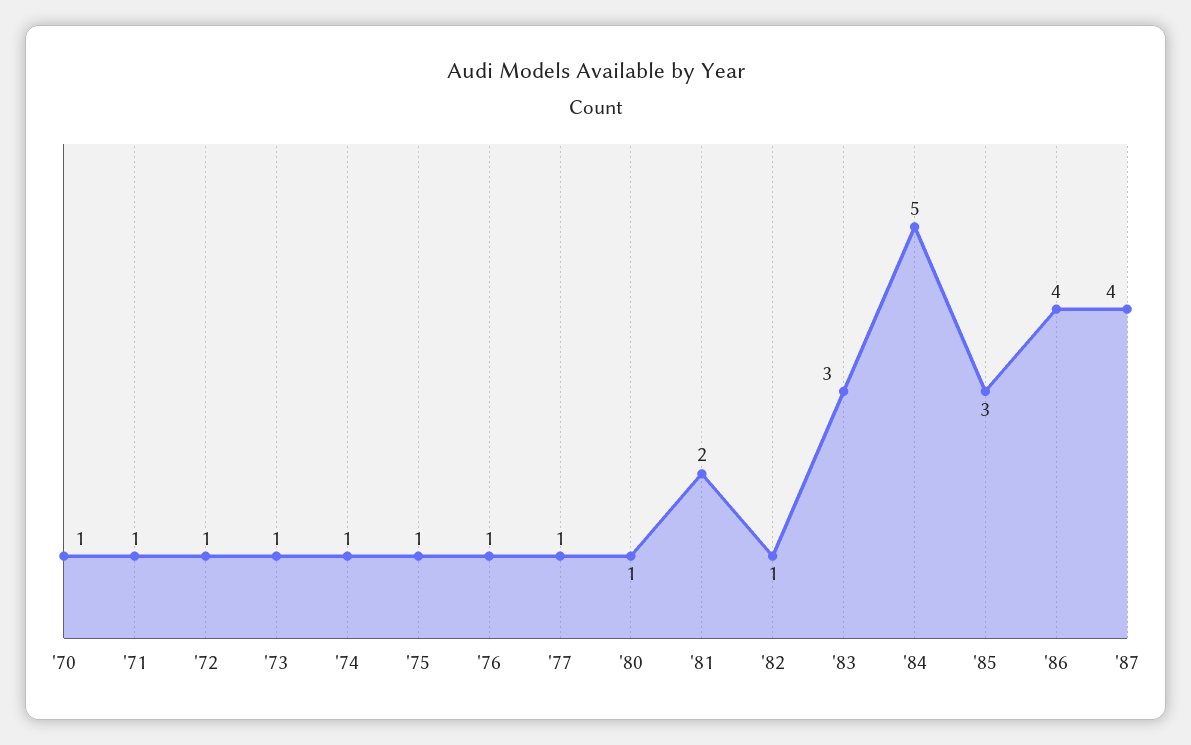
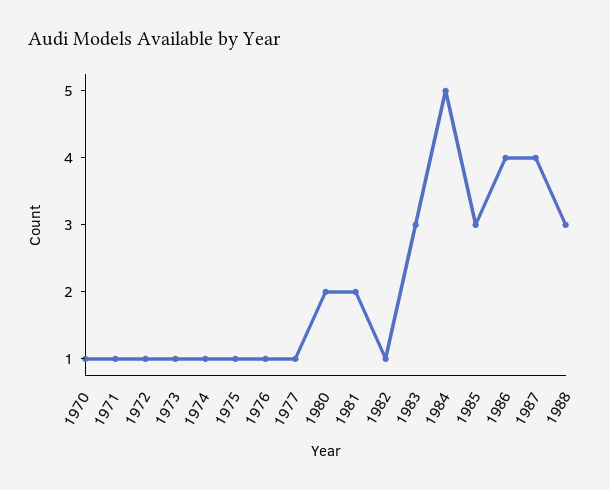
'80: 1 -> 2
1988: none -> 3

